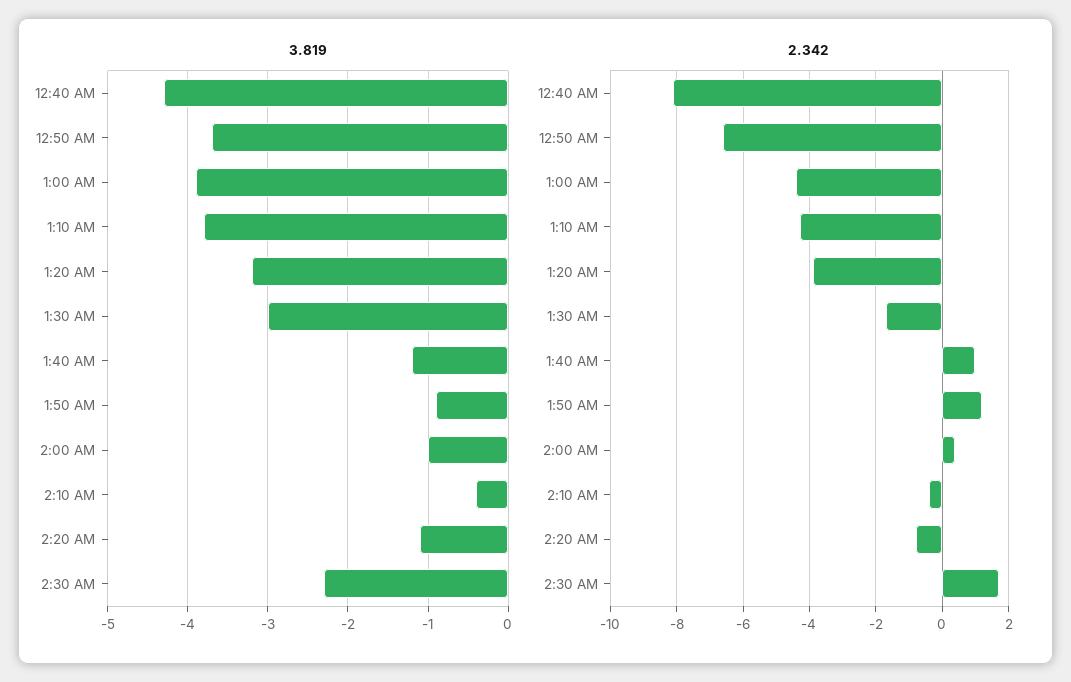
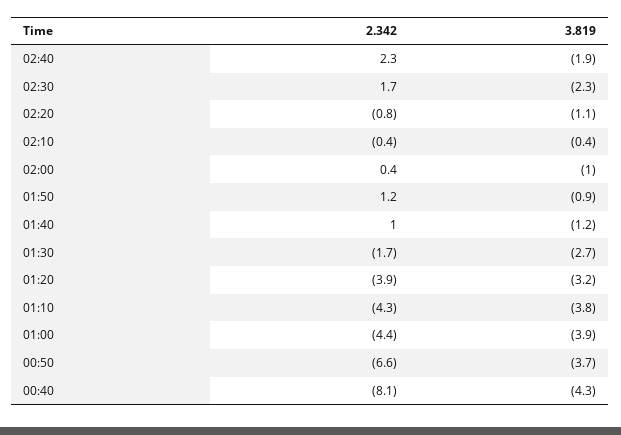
3.819, 1:30 AM: -3 -> -2.7
2.342, 02:40: none -> 2.3
3.819, 02:40: none -> -1.9

